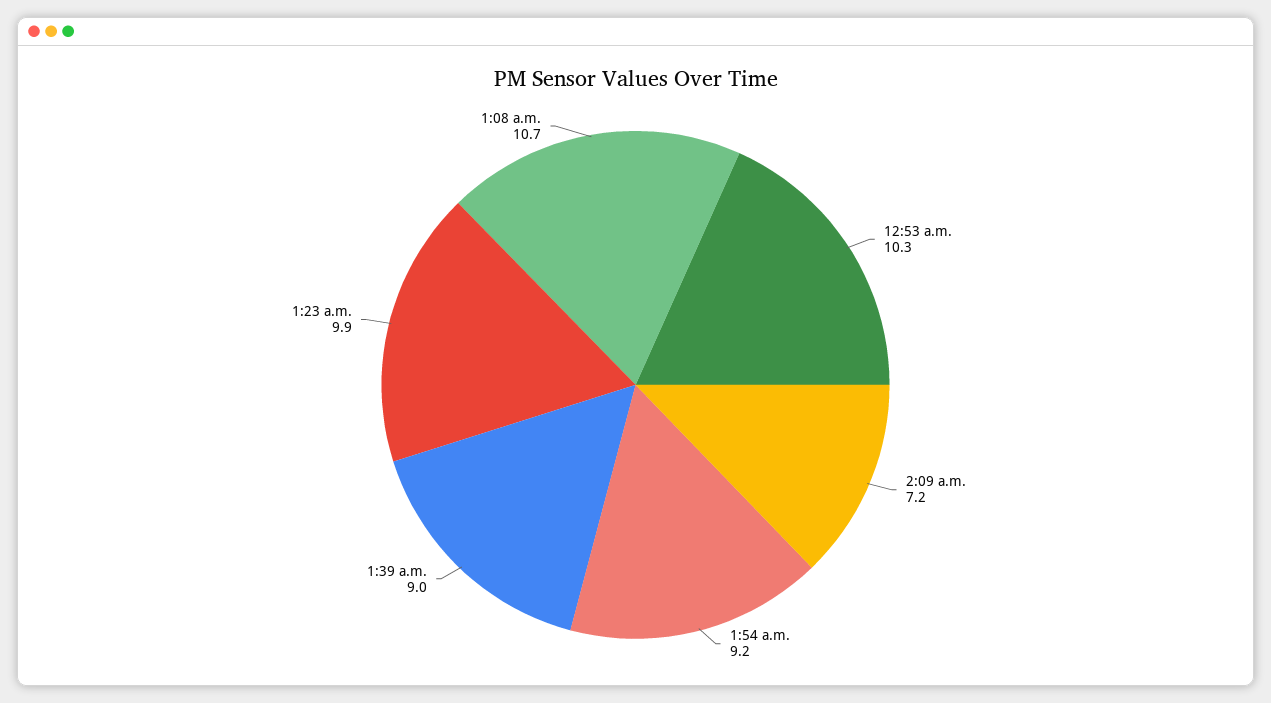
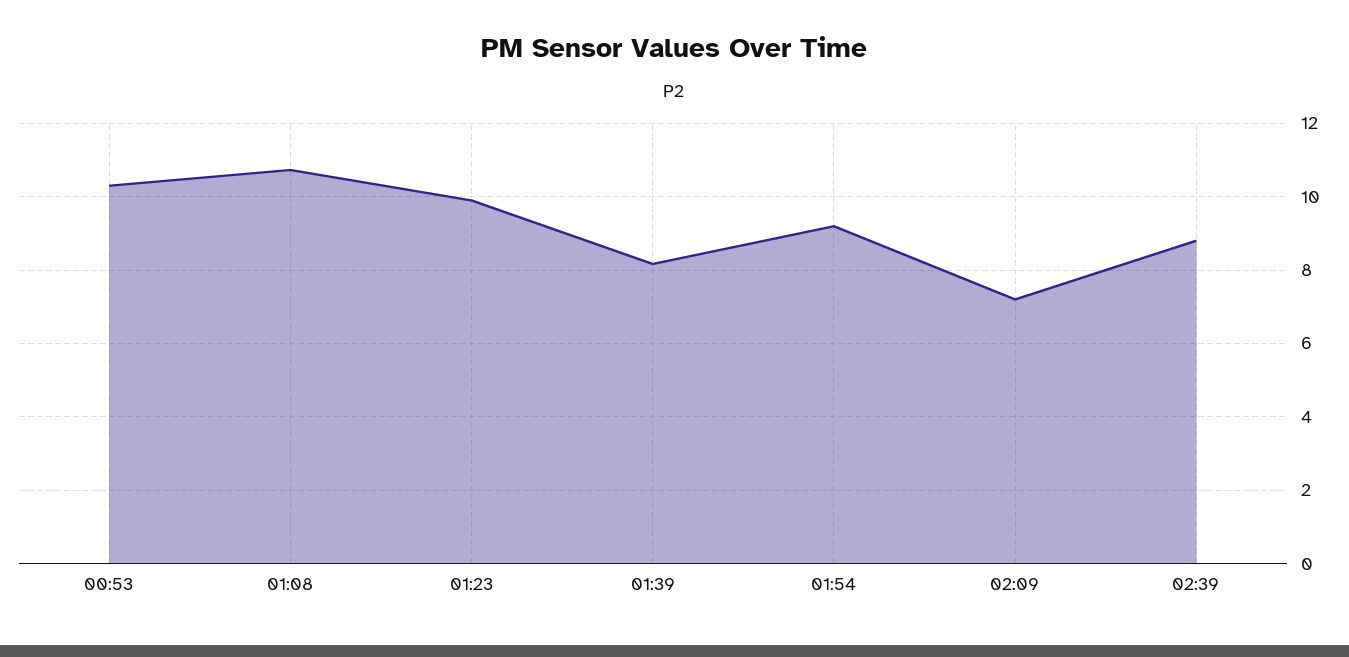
1:39 a.m.: 9 -> 8.2
02:39: none -> 8.8

